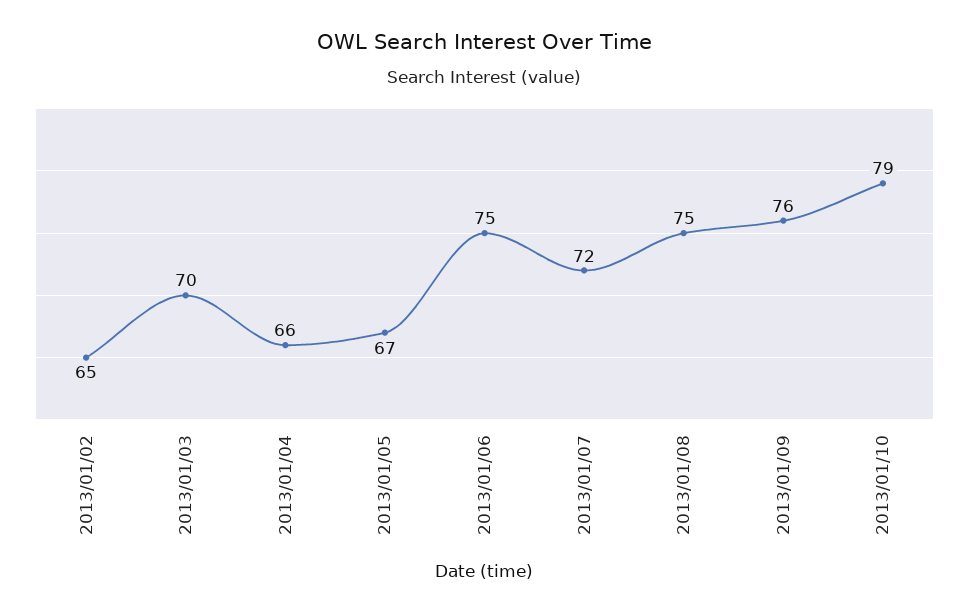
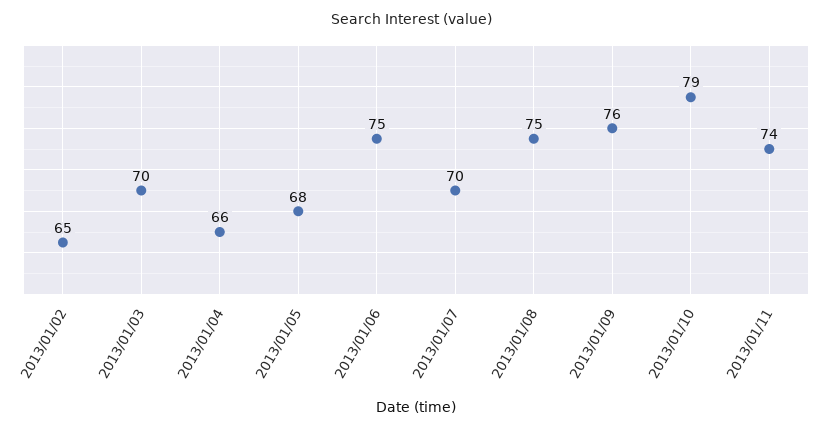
2013/01/05: 67 -> 68
2013/01/07: 72 -> 70
2013/01/11: none -> 74

